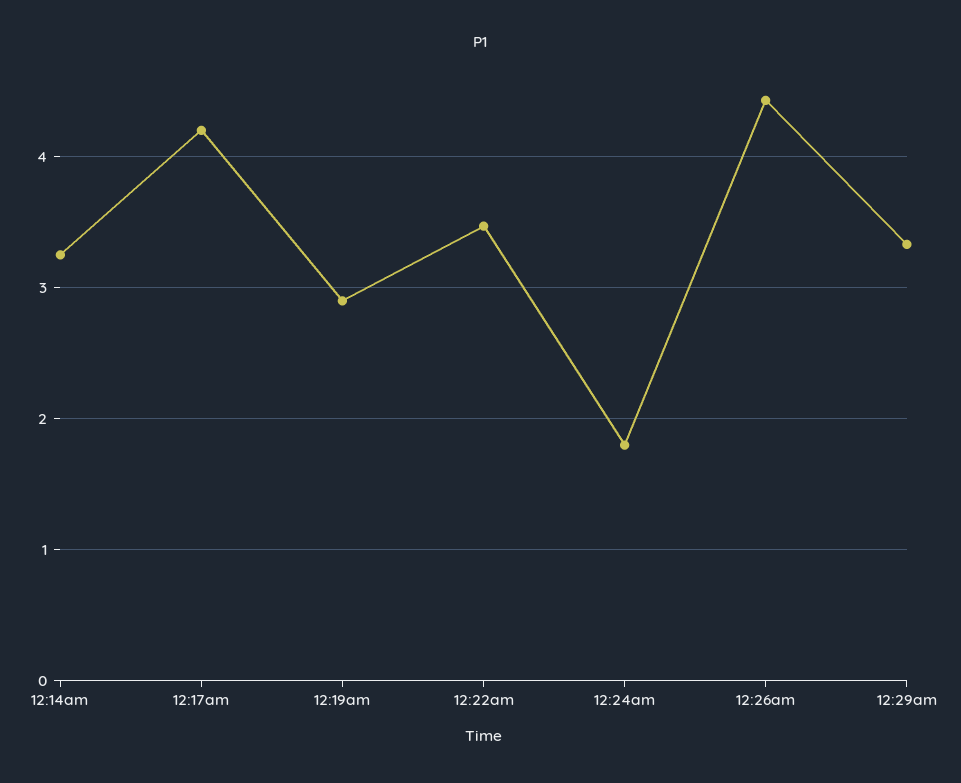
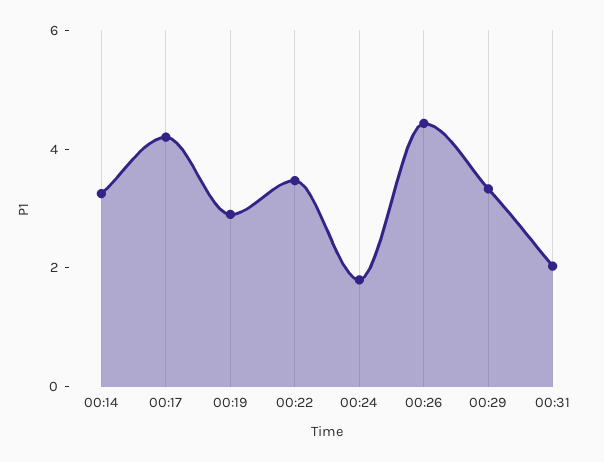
00:31: none -> 2

